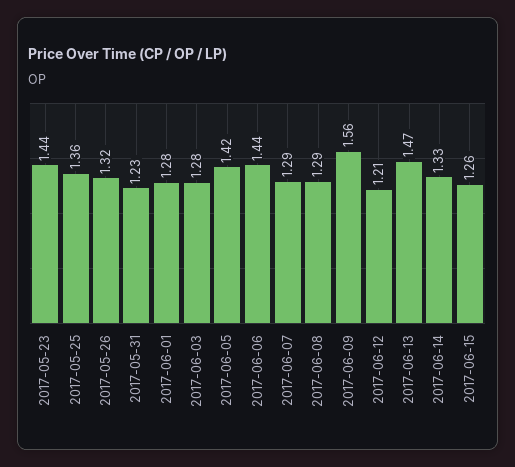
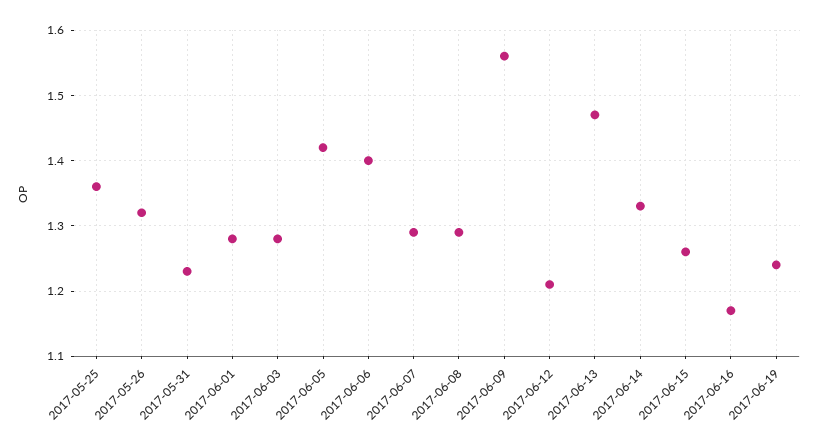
2017-05-23: 1.44 -> none
2017-06-06: 1.44 -> 1.4
2017-06-16: none -> 1.17
2017-06-19: none -> 1.24

